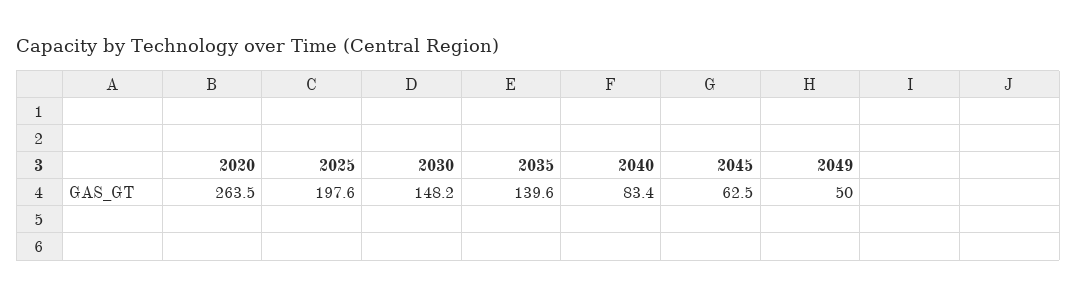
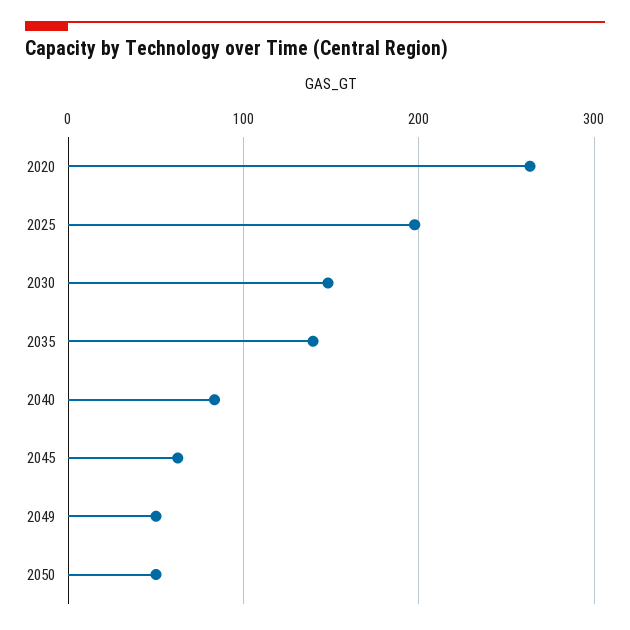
2050: none -> 50

